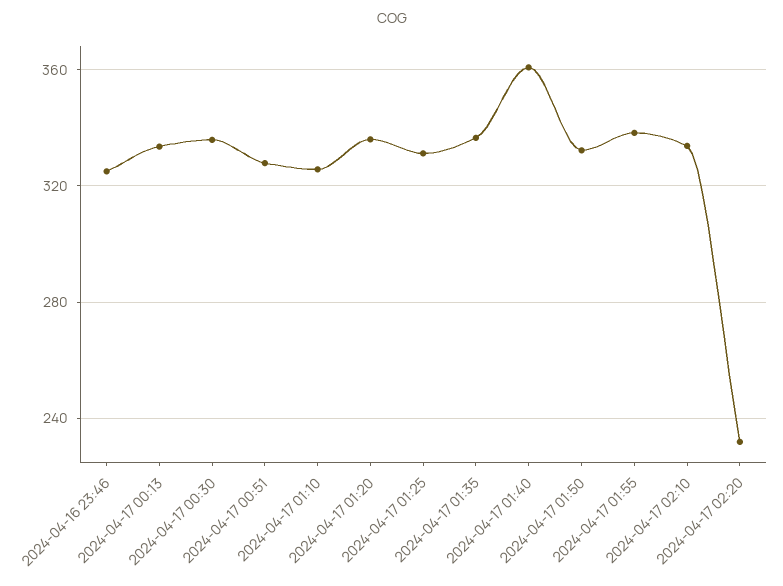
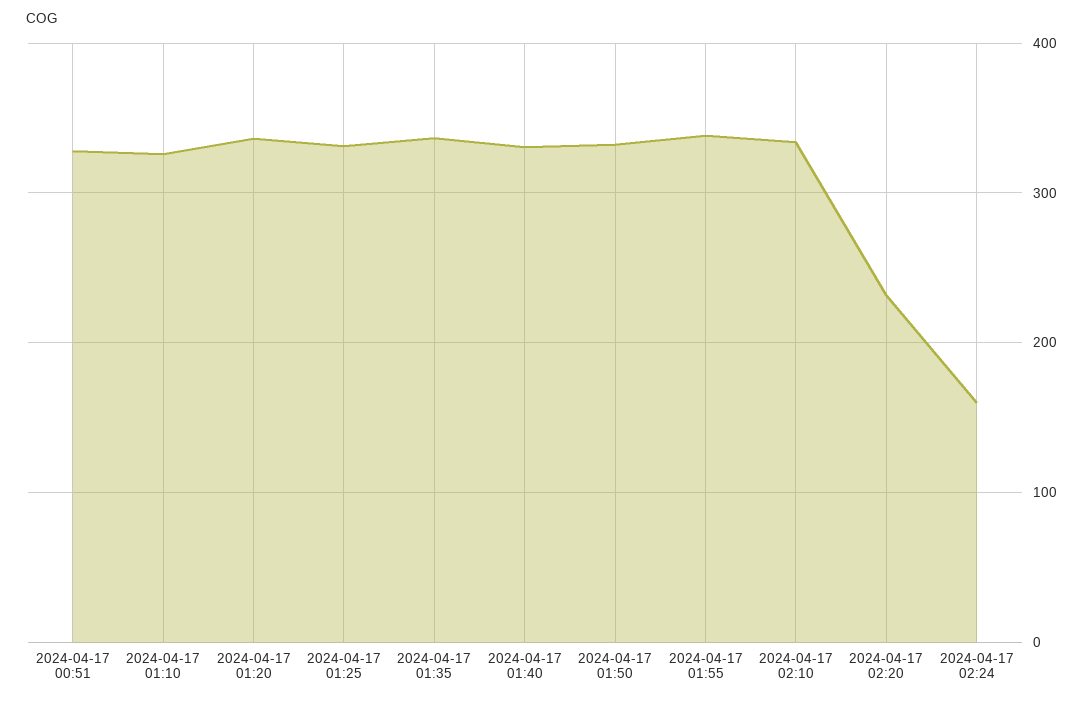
2024-04-16 23:46: 325 -> none
2024-04-17 00:13: 335 -> none
2024-04-17 00:30: 335 -> none
2024-04-17 01:40: 360 -> 330
2024-04-17 02:24: none -> 160

